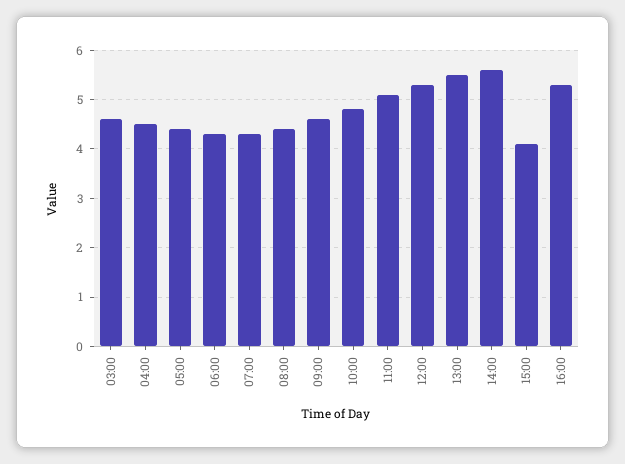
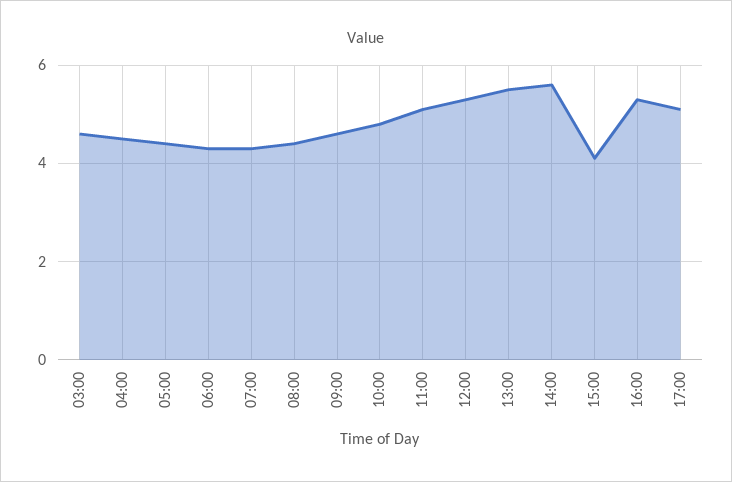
17:00: none -> 5

